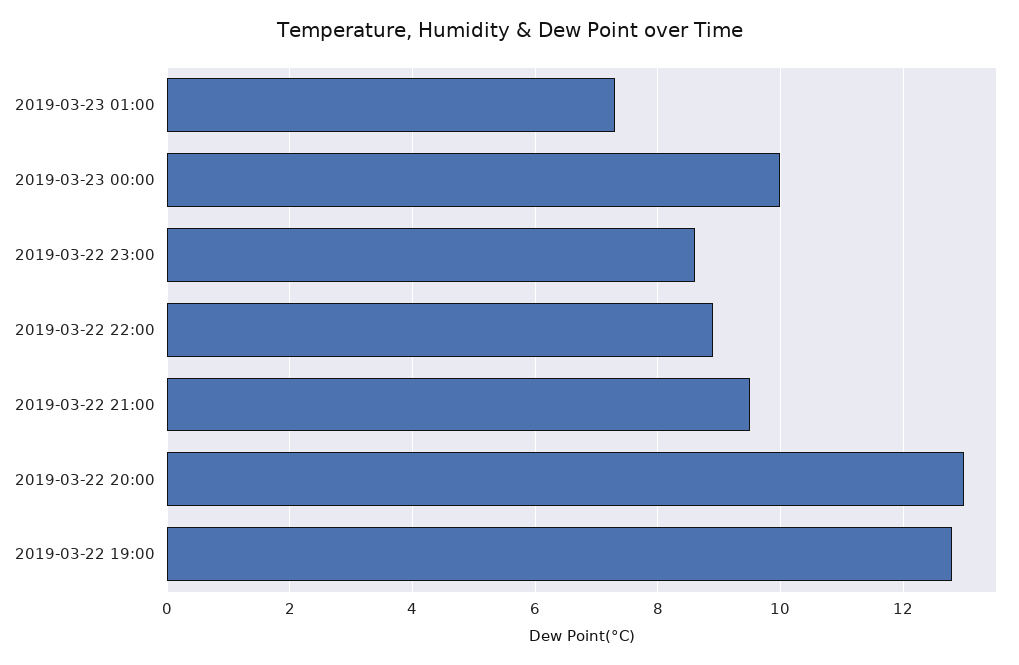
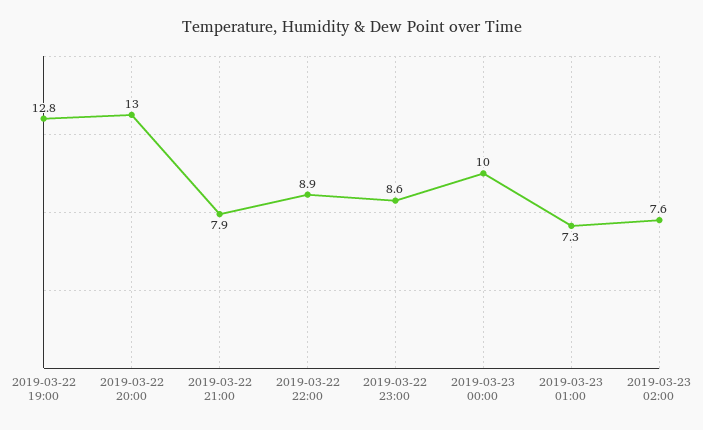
2019-03-22 21:00: 9.5 -> 7.9
2019-03-23 02:00: none -> 7.6

